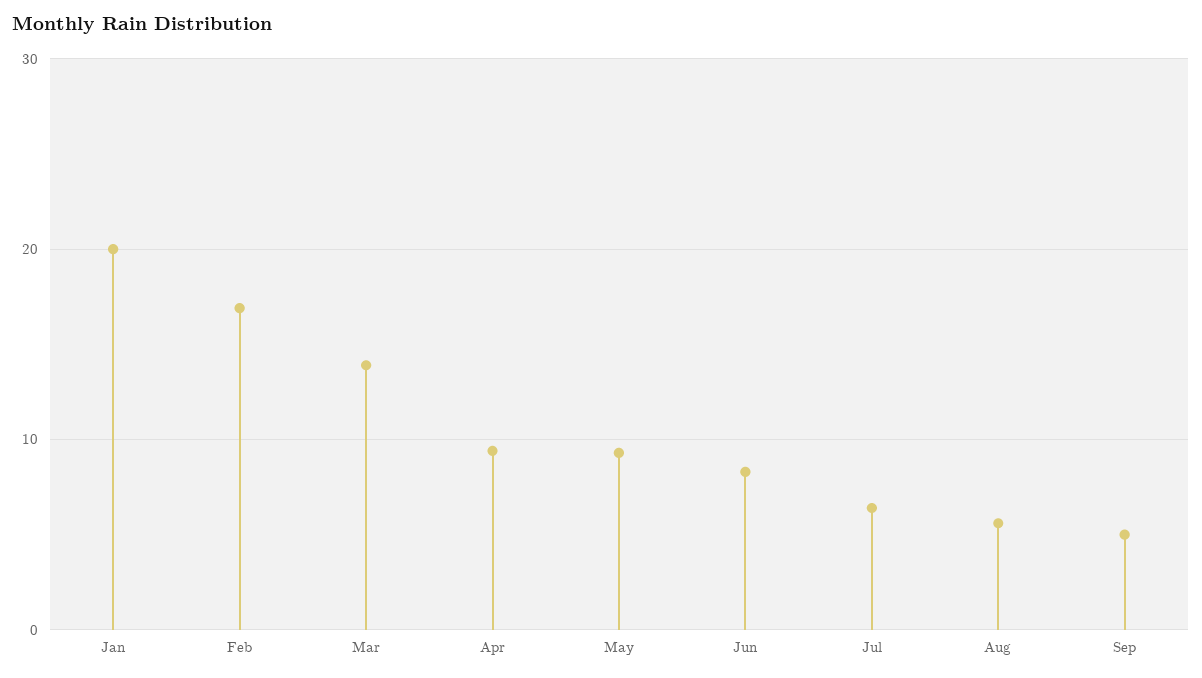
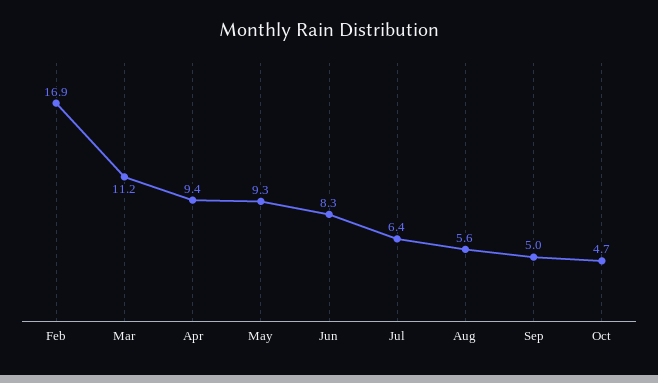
Jan: 20 -> none
Mar: 14 -> 11.2
Oct: none -> 4.7

